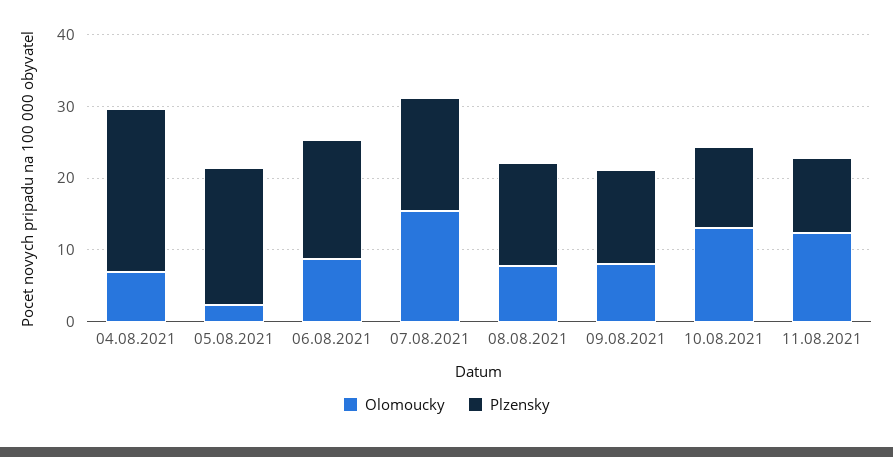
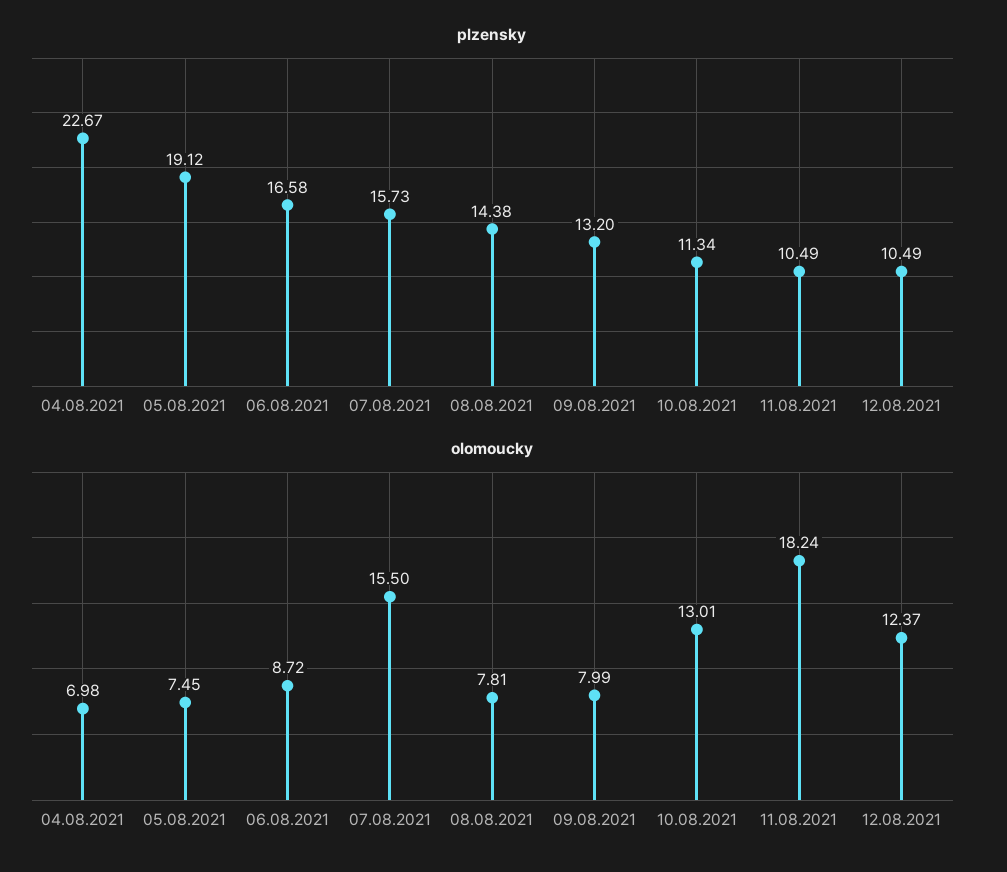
Olomoucky, 05.08.2021: 2 -> 7.45
Olomoucky, 11.08.2021: 12 -> 18.24
Plzensky, 12.08.2021: none -> 10.49
Olomoucky, 12.08.2021: none -> 12.37

